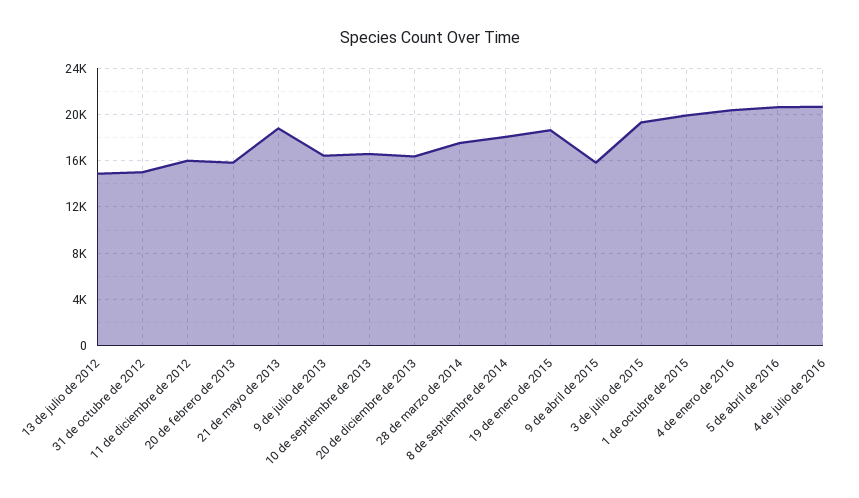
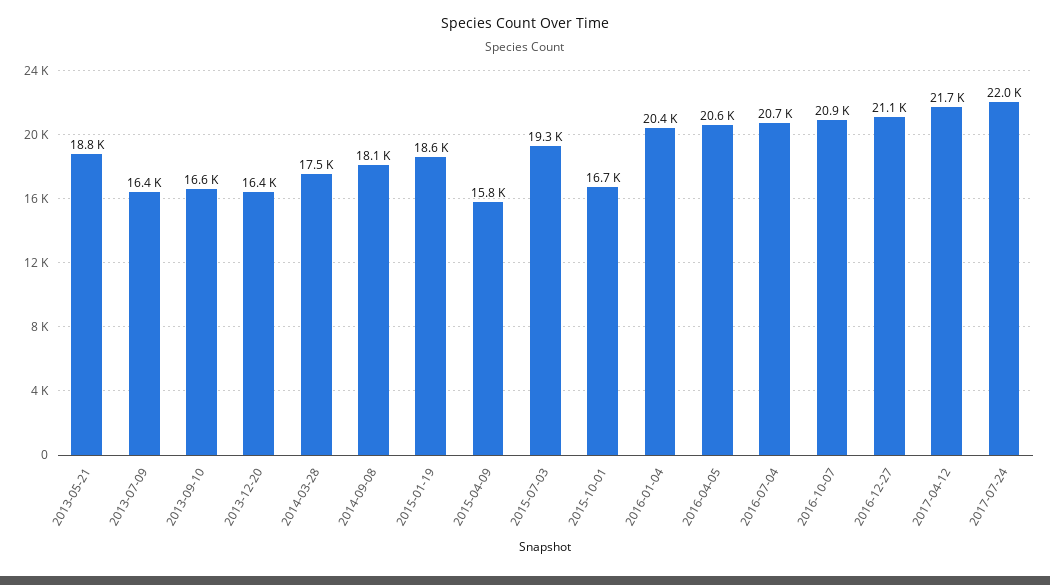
13 de julio de 2012: 15000 -> none
31 de octubre de 2012: 15000 -> none
11 de diciembre de 2012: 16000 -> none
20 de febrero de 2013: 16000 -> none
1 de octubre de 2015: 20000 -> 16700
2016-10-07: none -> 20900
2016-12-27: none -> 21100
2017-04-12: none -> 21700
2017-07-24: none -> 22000

